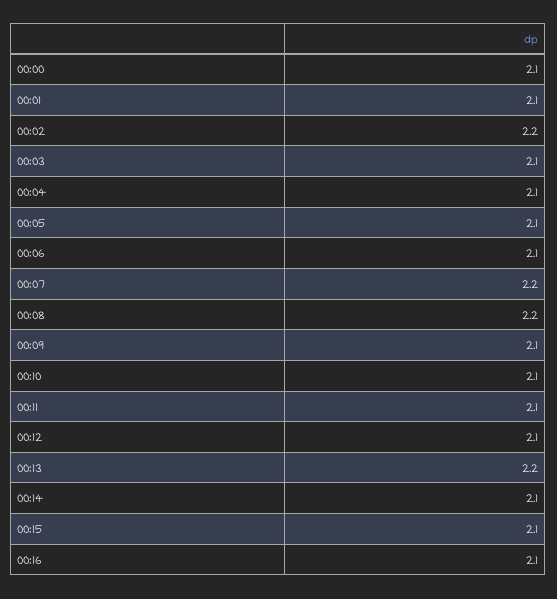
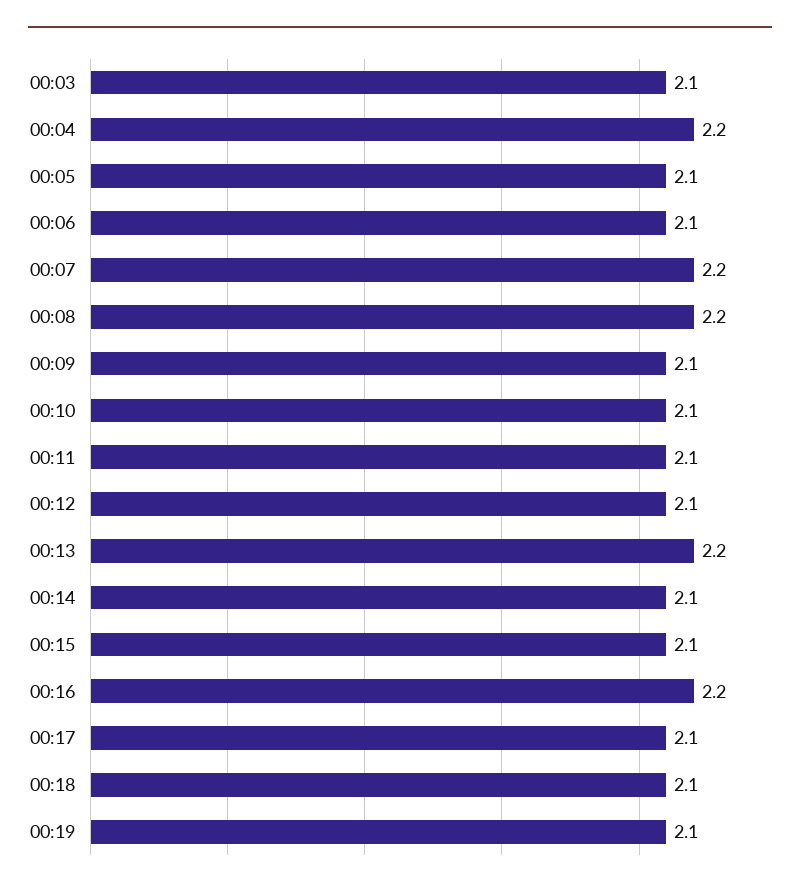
00:00: 2.1 -> none
00:01: 2.1 -> none
00:02: 2.2 -> none
00:04: 2.1 -> 2.2
00:16: 2.1 -> 2.2
00:17: none -> 2.1
00:18: none -> 2.1
00:19: none -> 2.1

